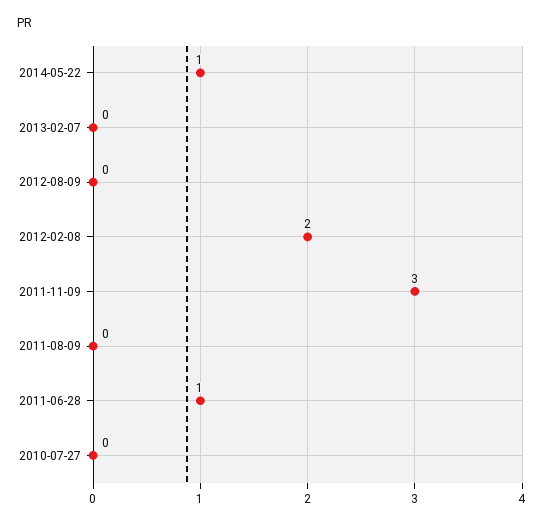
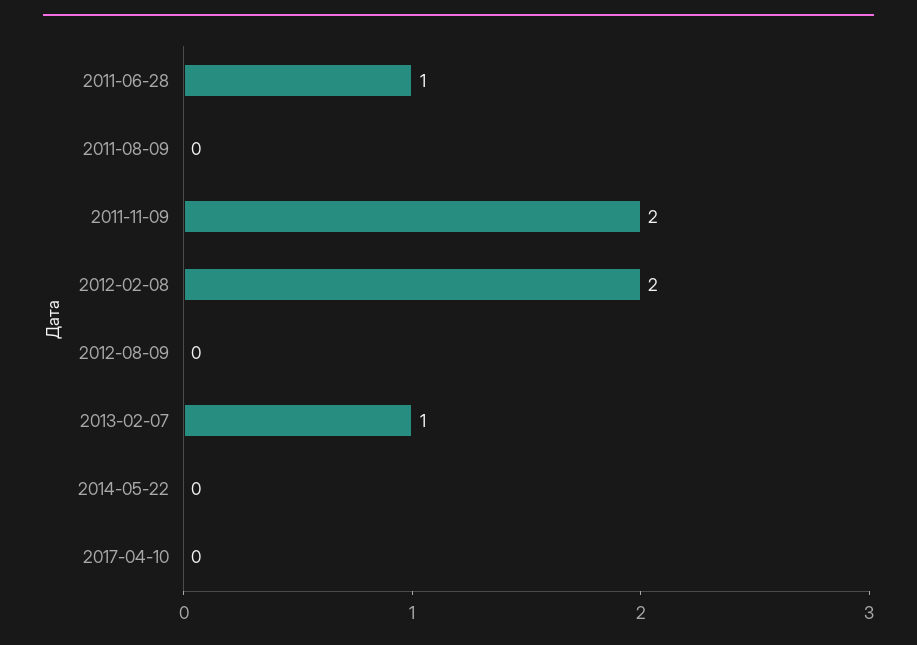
2014-05-22: 1 -> 0
2013-02-07: 0 -> 1
2011-11-09: 3 -> 2
2010-07-27: 0 -> none
2017-04-10: none -> 0

